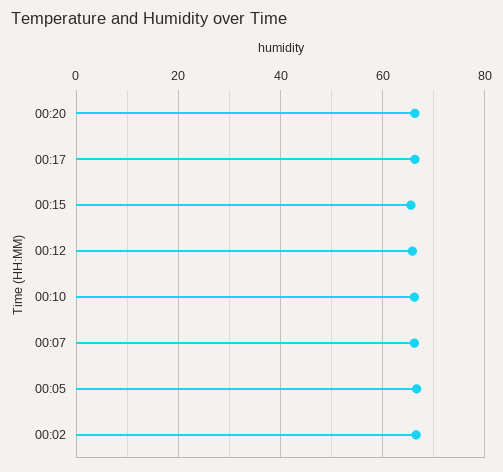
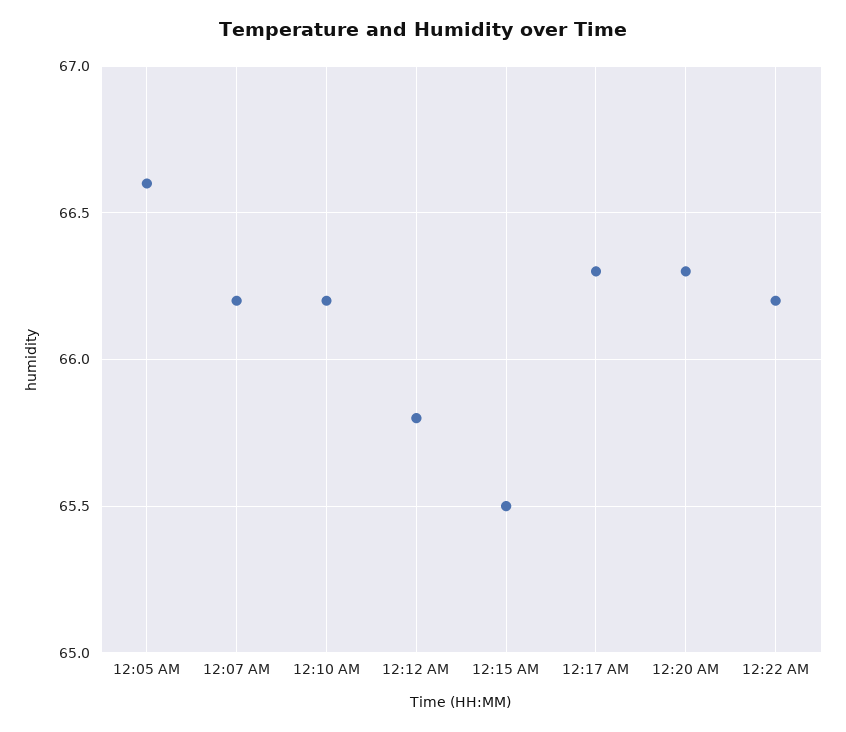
00:02: 66 -> none
12:22 AM: none -> 66.2

